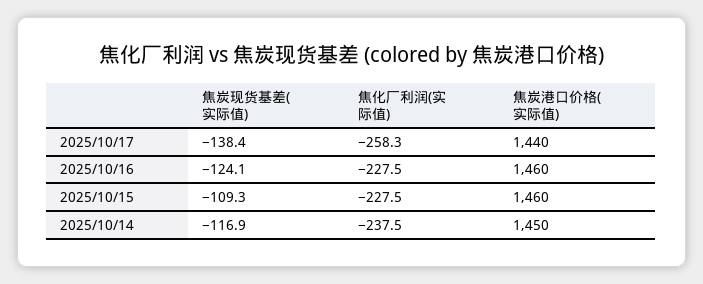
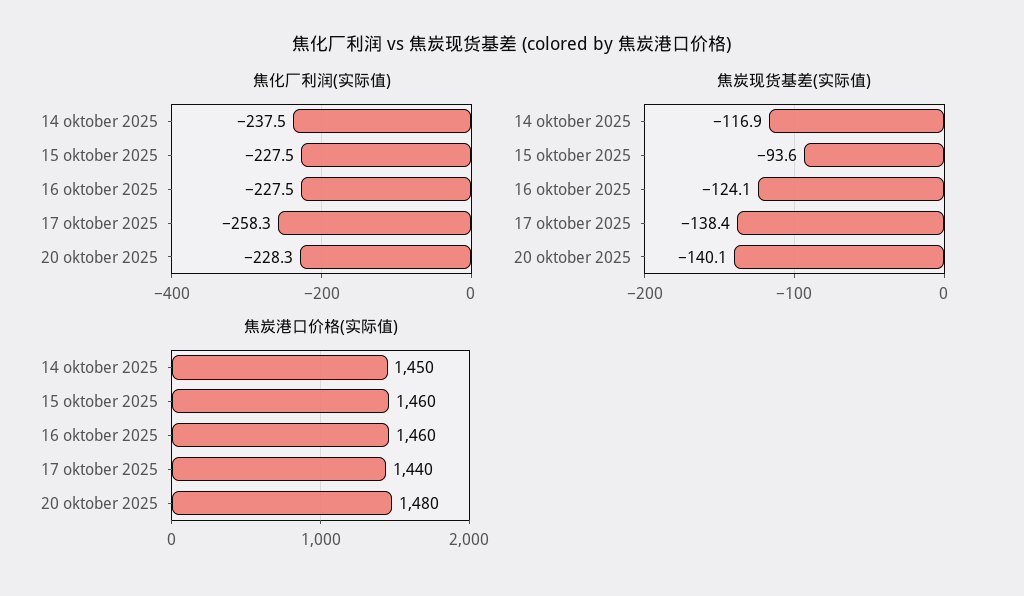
焦炭现货基差(实际值), 2025/10/15: -109.3 -> -93.6
焦化厂利润(实际值), 20 oktober 2025: none -> -228.3
焦炭现货基差(实际值), 20 oktober 2025: none -> -140.1
焦炭港口价格(实际值), 20 oktober 2025: none -> 1480

